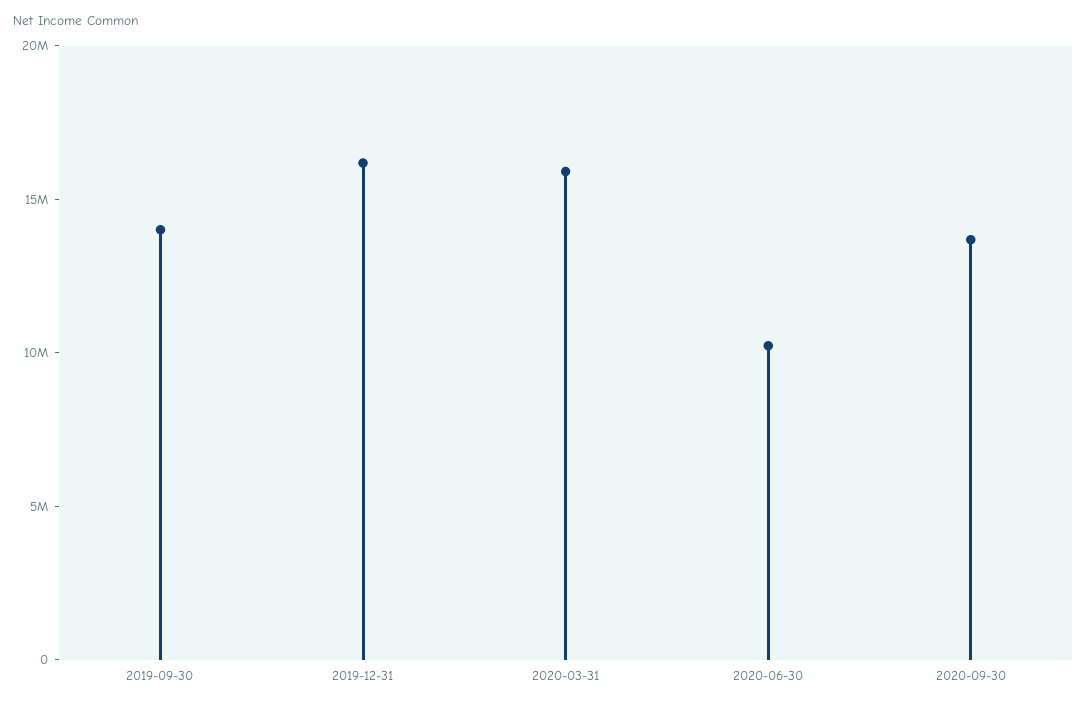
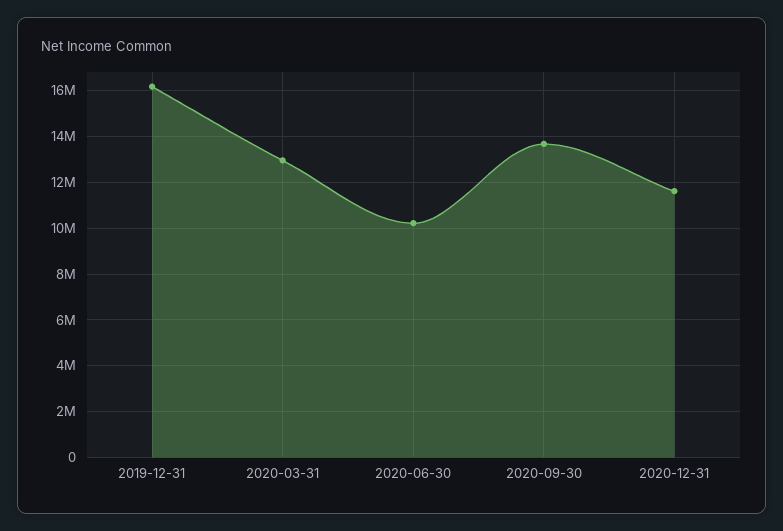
2019-09-30: 14000000 -> none
2020-03-31: 16000000 -> 13000000
2020-12-31: none -> 11500000

